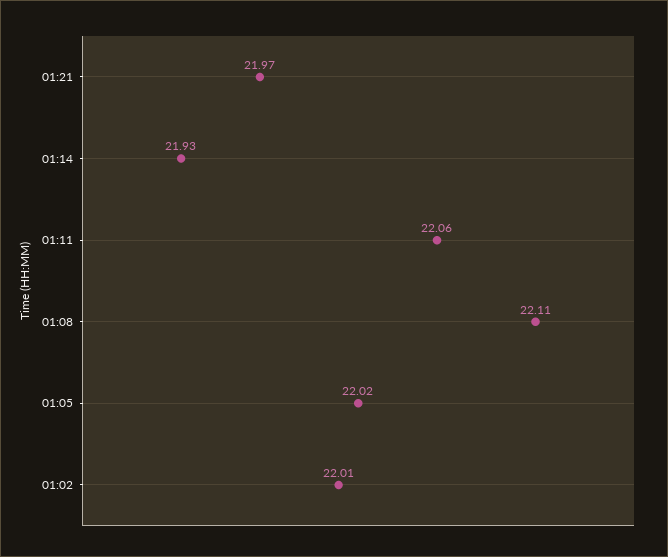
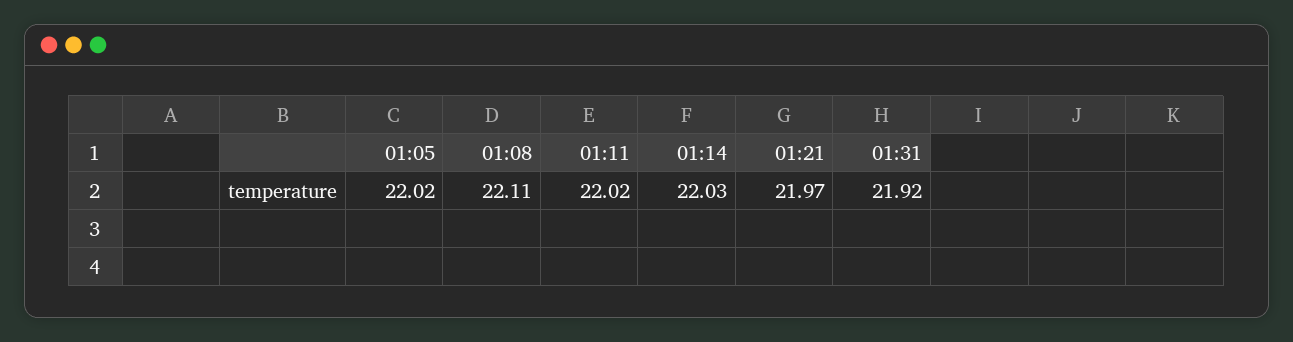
01:14: 21.93 -> 22.03
01:11: 22.06 -> 22.02
01:02: 22.01 -> none
01:31: none -> 21.92

